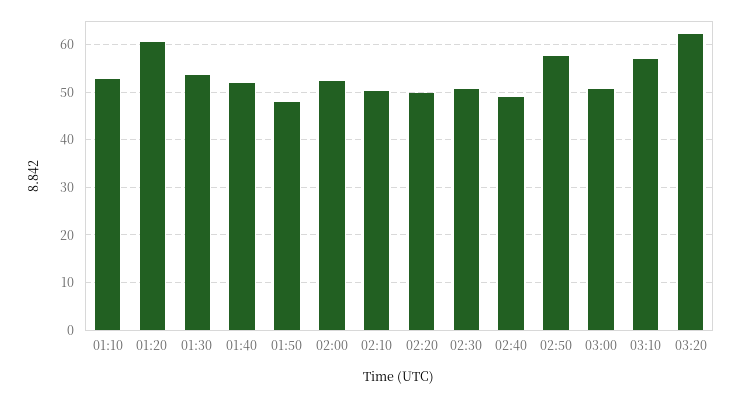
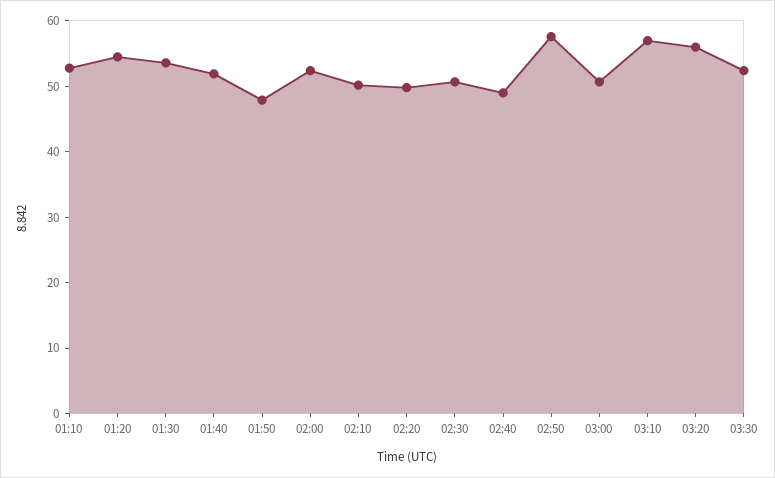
01:20: 60 -> 54
03:20: 62 -> 56
03:30: none -> 52

